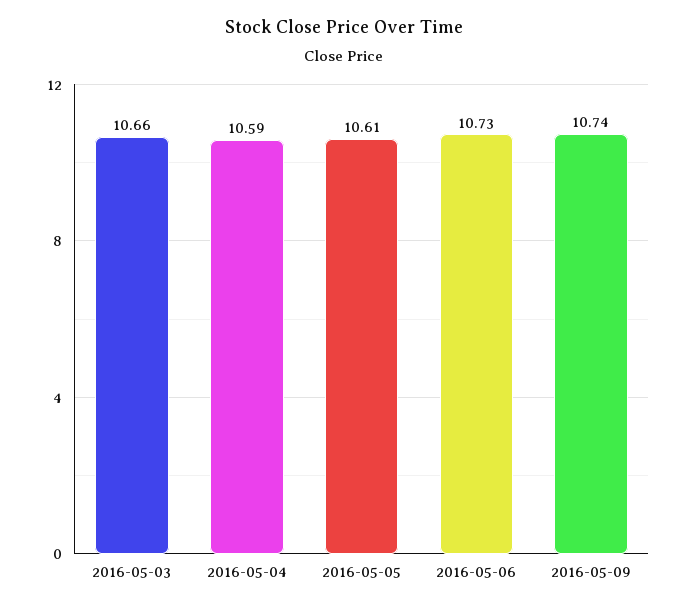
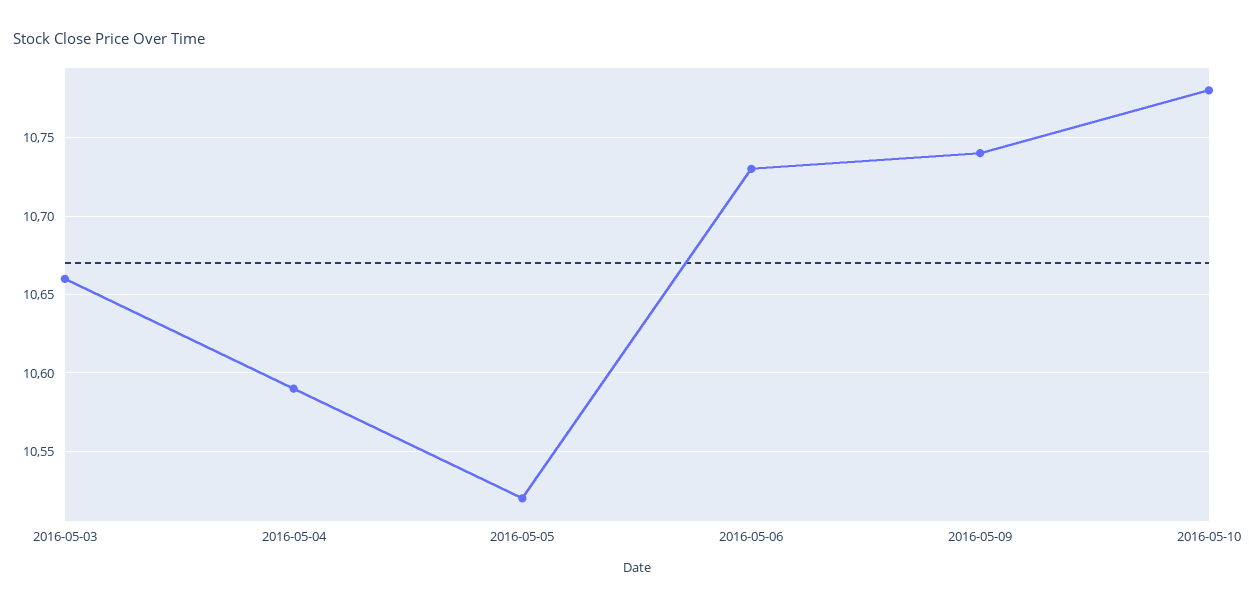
2016-05-05: 10.61 -> 10.52
2016-05-10: none -> 10.78

